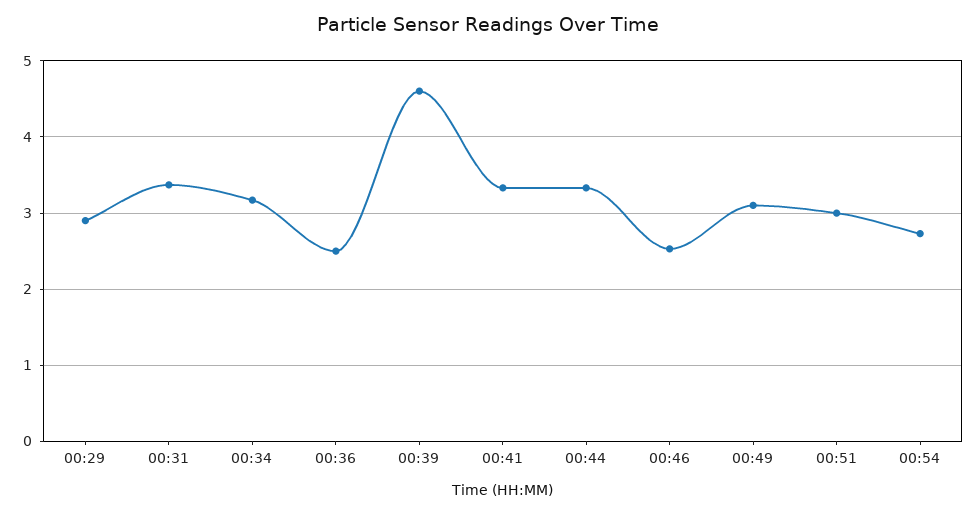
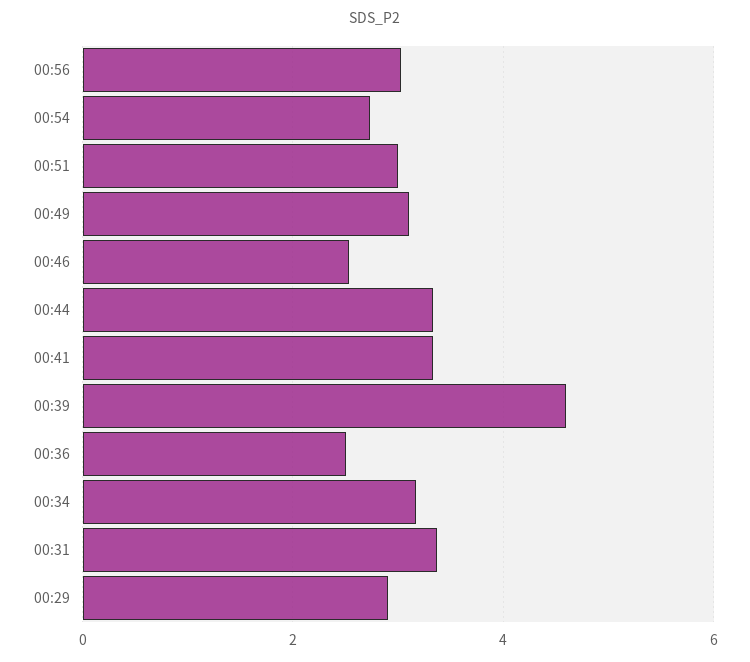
00:56: none -> 3

